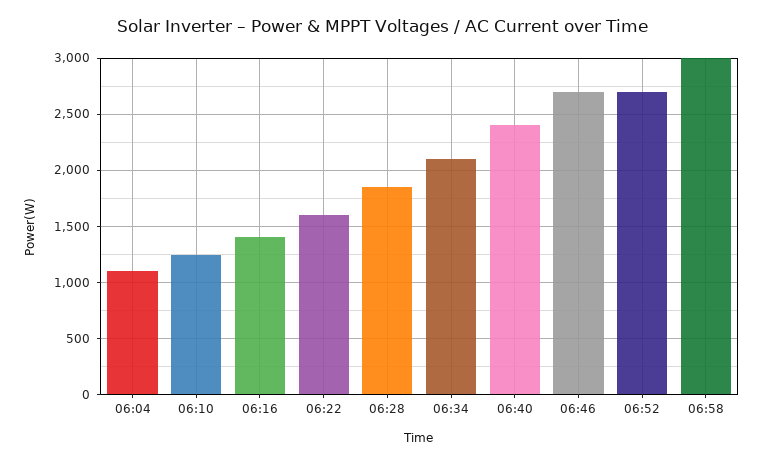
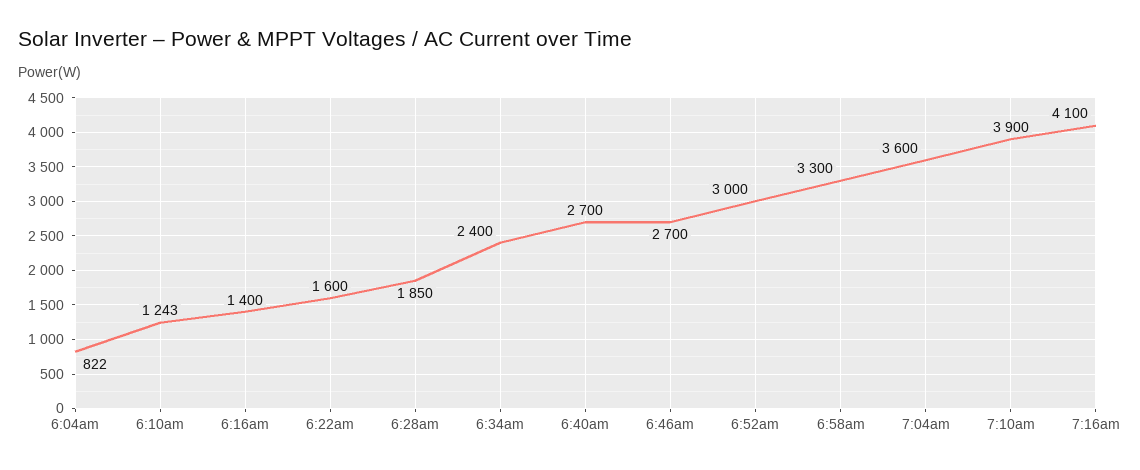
06:04: 1100 -> 822
06:34: 2100 -> 2400
06:40: 2400 -> 2700
06:52: 2700 -> 3000
06:58: 3000 -> 3300
7:04am: none -> 3600
7:10am: none -> 3900
7:16am: none -> 4100

